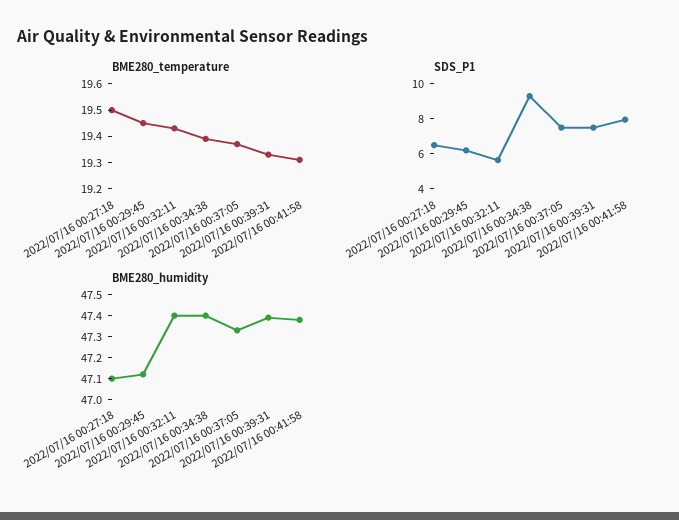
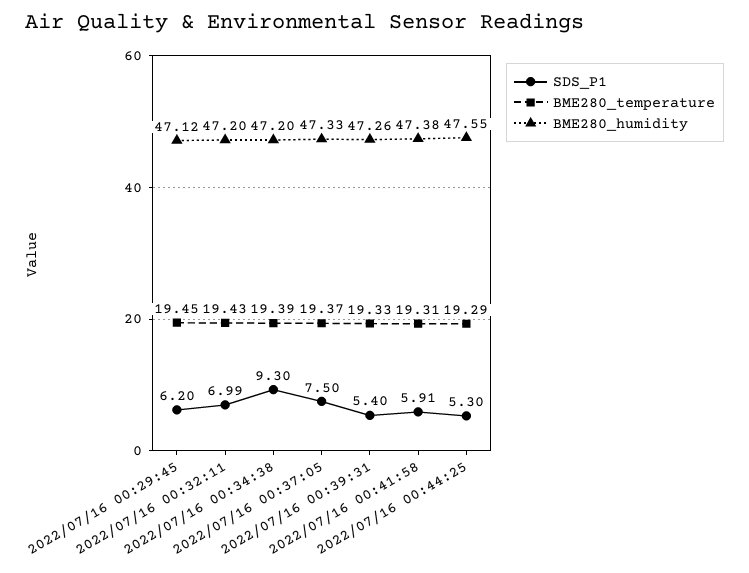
BME280_temperature, 2022/07/16 00:27:18: 19.5 -> none
SDS_P1, 2022/07/16 00:27:18: 6.5 -> none
SDS_P1, 2022/07/16 00:32:11: 5.5 -> 6.99
SDS_P1, 2022/07/16 00:39:31: 7.5 -> 5.4
SDS_P1, 2022/07/16 00:41:58: 8 -> 5.91
BME280_humidity, 2022/07/16 00:27:18: 47.1 -> none
BME280_humidity, 2022/07/16 00:32:11: 47.4 -> 47.2
BME280_humidity, 2022/07/16 00:34:38: 47.4 -> 47.2
BME280_humidity, 2022/07/16 00:39:31: 47.4 -> 47.26
SDS_P1, 2022/07/16 00:44:25: none -> 5.3
BME280_temperature, 2022/07/16 00:44:25: none -> 19.29
BME280_humidity, 2022/07/16 00:44:25: none -> 47.55

